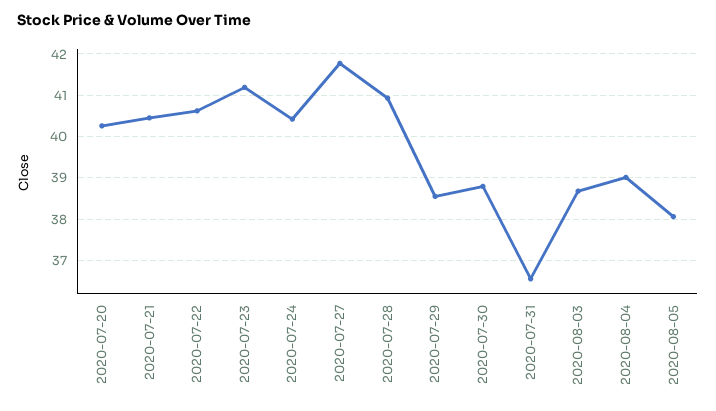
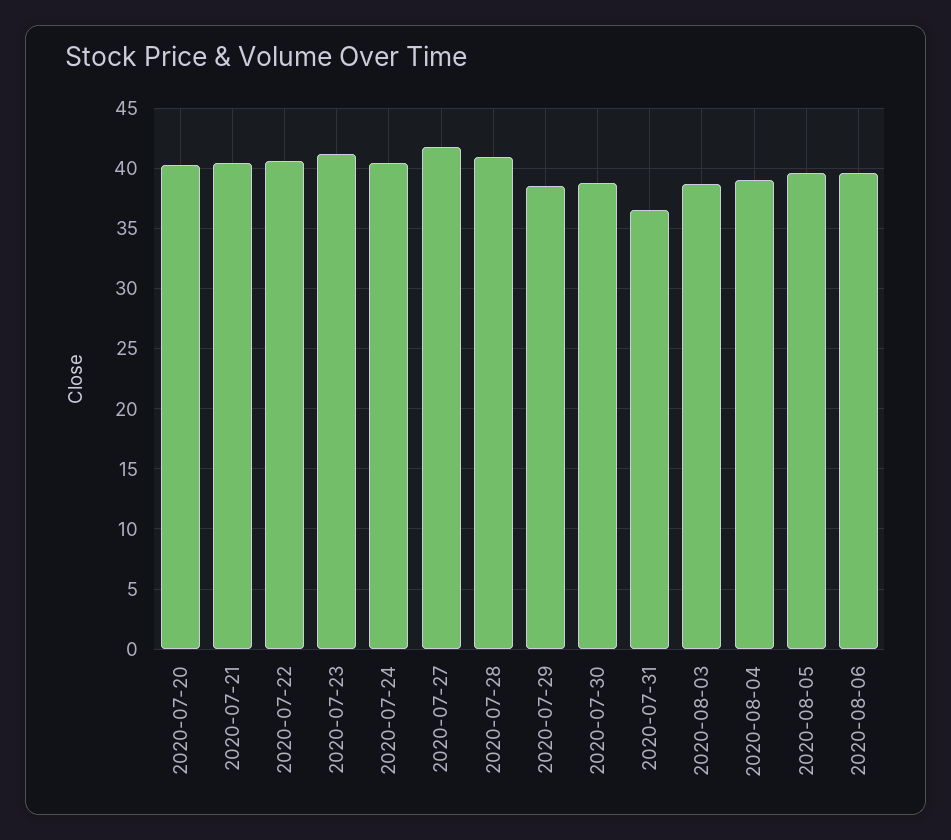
2020-08-05: 38 -> 39.5
2020-08-06: none -> 39.5

